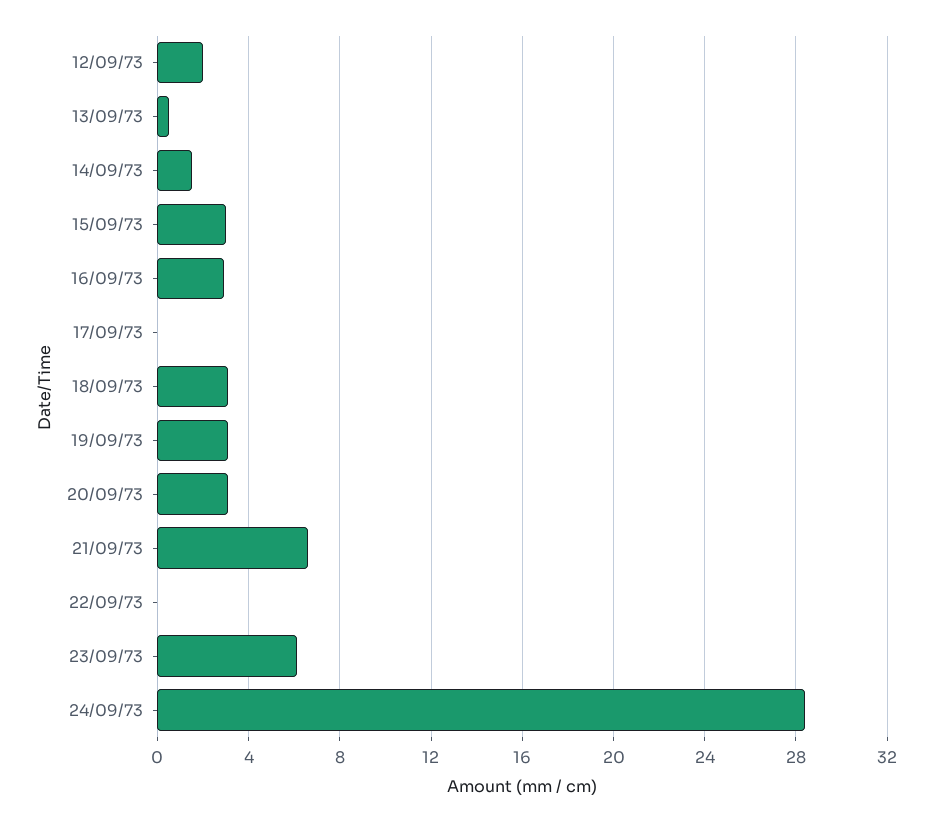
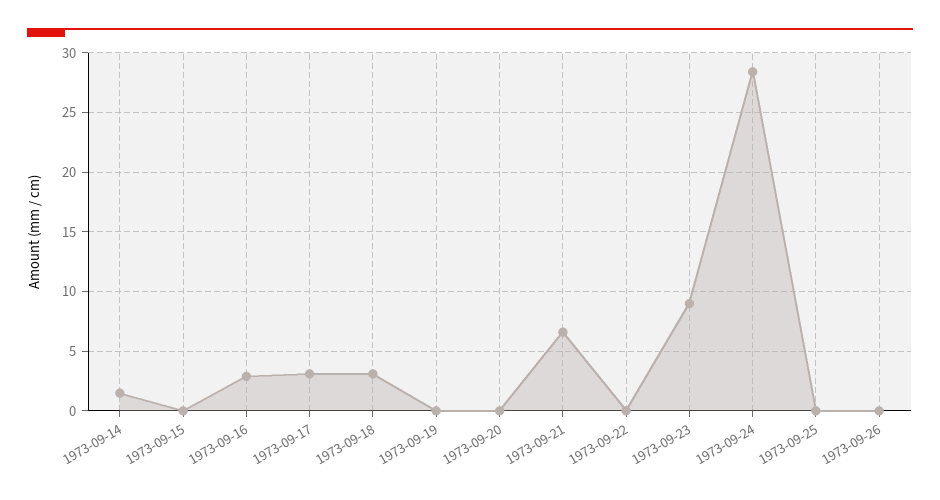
12/09/73: 2 -> none
13/09/73: 0.5 -> none
15/09/73: 3 -> 0
17/09/73: 0 -> 3
19/09/73: 3 -> 0
20/09/73: 3 -> 0
23/09/73: 6 -> 9
1973-09-25: none -> 0
1973-09-26: none -> 0

